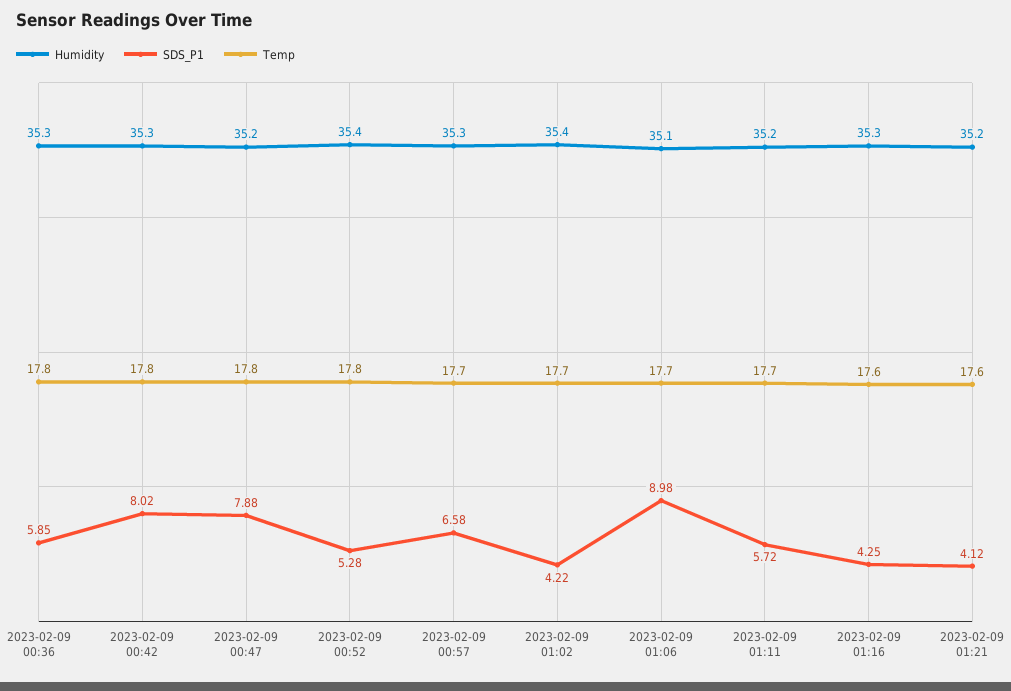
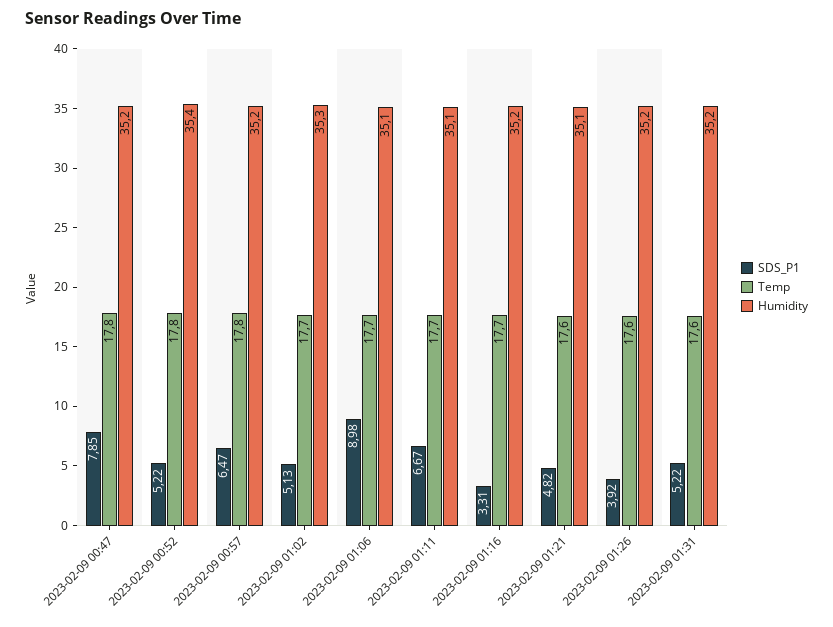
Humidity, 2023-02-09 00:36: 35.3 -> none
SDS_P1, 2023-02-09 00:36: 5.85 -> none
Temp, 2023-02-09 00:36: 17.8 -> none
Humidity, 2023-02-09 00:42: 35.3 -> none
SDS_P1, 2023-02-09 00:42: 8.02 -> none
Temp, 2023-02-09 00:42: 17.8 -> none
SDS_P1, 2023-02-09 00:47: 7.88 -> 7.85
SDS_P1, 2023-02-09 00:52: 5.28 -> 5.22
Humidity, 2023-02-09 00:57: 35.3 -> 35.2
SDS_P1, 2023-02-09 00:57: 6.58 -> 6.47
Temp, 2023-02-09 00:57: 17.7 -> 17.8
Humidity, 2023-02-09 01:02: 35.4 -> 35.3
SDS_P1, 2023-02-09 01:02: 4.22 -> 5.13
Humidity, 2023-02-09 01:11: 35.2 -> 35.1
SDS_P1, 2023-02-09 01:11: 5.72 -> 6.67
Humidity, 2023-02-09 01:16: 35.3 -> 35.2
SDS_P1, 2023-02-09 01:16: 4.25 -> 3.31
Temp, 2023-02-09 01:16: 17.6 -> 17.7
Humidity, 2023-02-09 01:21: 35.2 -> 35.1
SDS_P1, 2023-02-09 01:21: 4.12 -> 4.82
SDS_P1, 2023-02-09 01:26: none -> 3.92
Temp, 2023-02-09 01:26: none -> 17.6
Humidity, 2023-02-09 01:26: none -> 35.2
SDS_P1, 2023-02-09 01:31: none -> 5.22
Temp, 2023-02-09 01:31: none -> 17.6
Humidity, 2023-02-09 01:31: none -> 35.2

